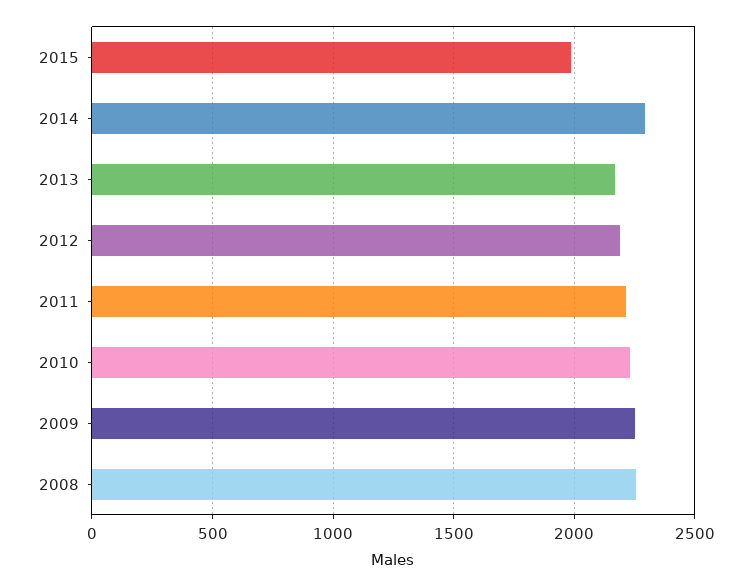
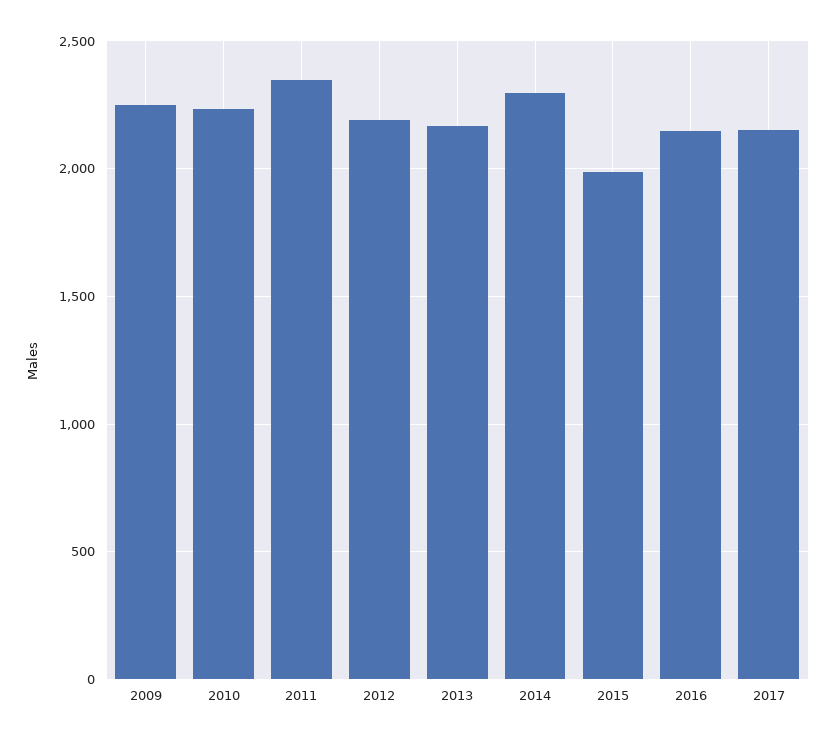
2011: 2200 -> 2350
2008: 2250 -> none
2016: none -> 2150
2017: none -> 2150

